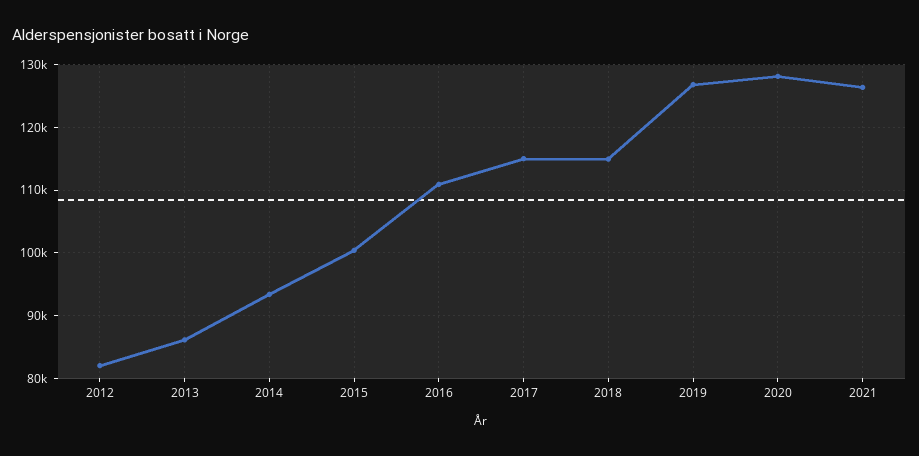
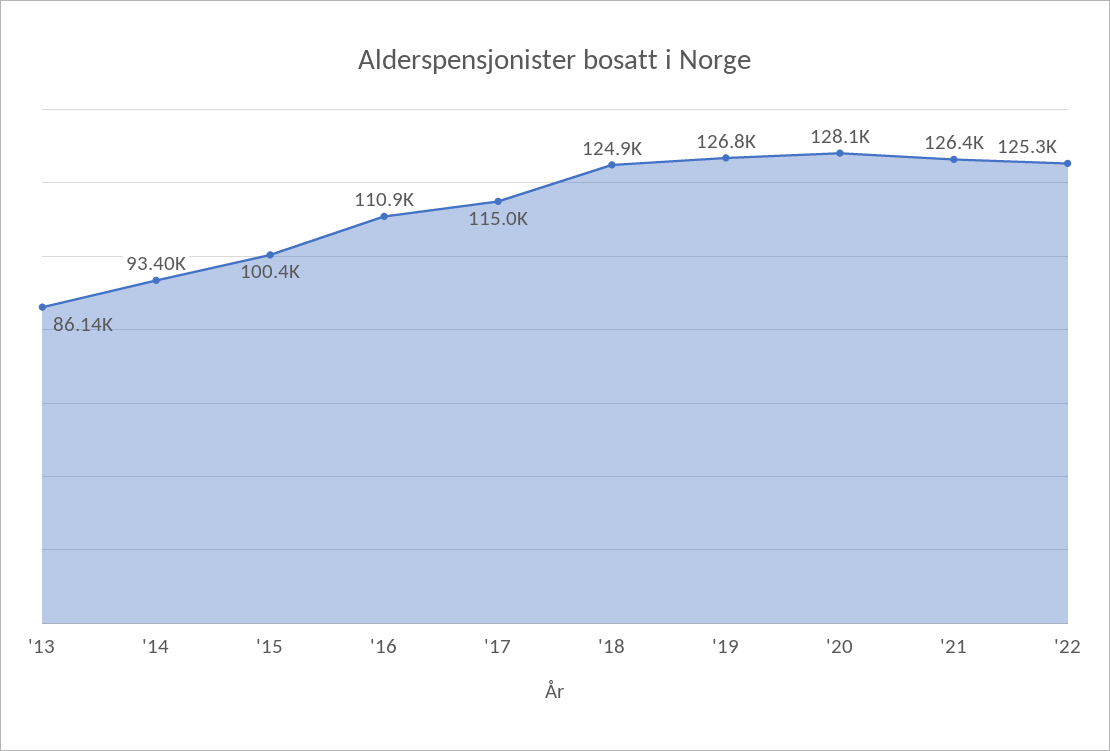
2012: 82000 -> none
2018: 115000 -> 124900
'22: none -> 125300

